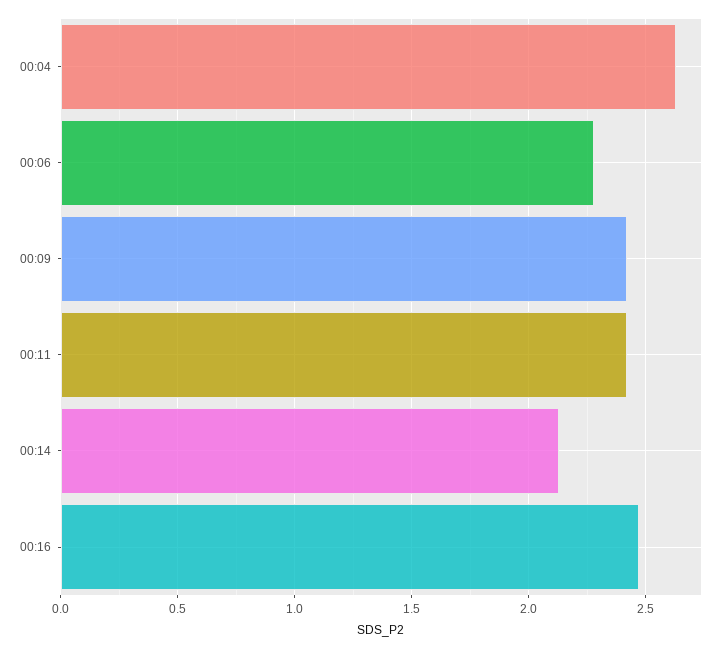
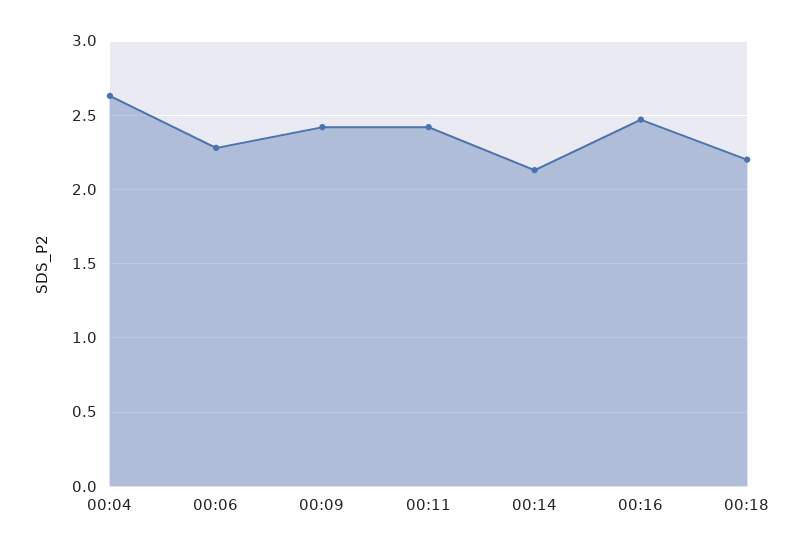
00:18: none -> 2.2

